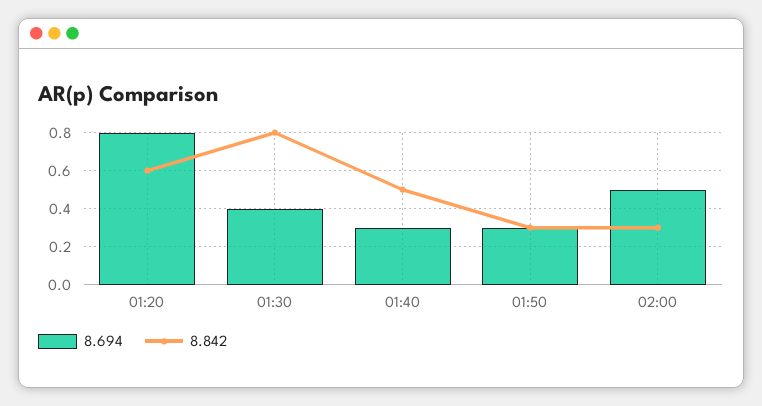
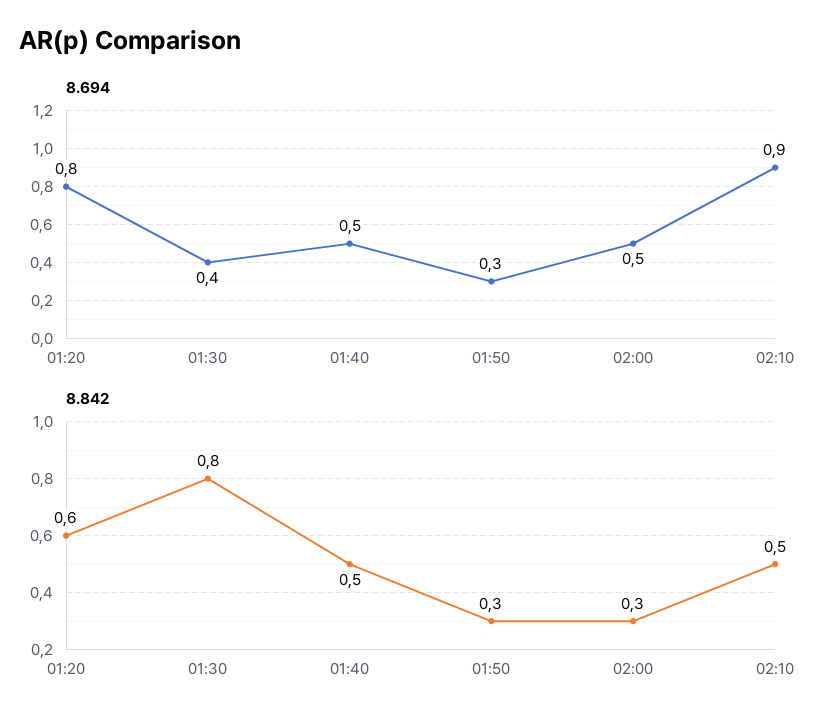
8.694, 01:40: 0.3 -> 0.5
8.694, 02:10: none -> 0.9
8.842, 02:10: none -> 0.5

